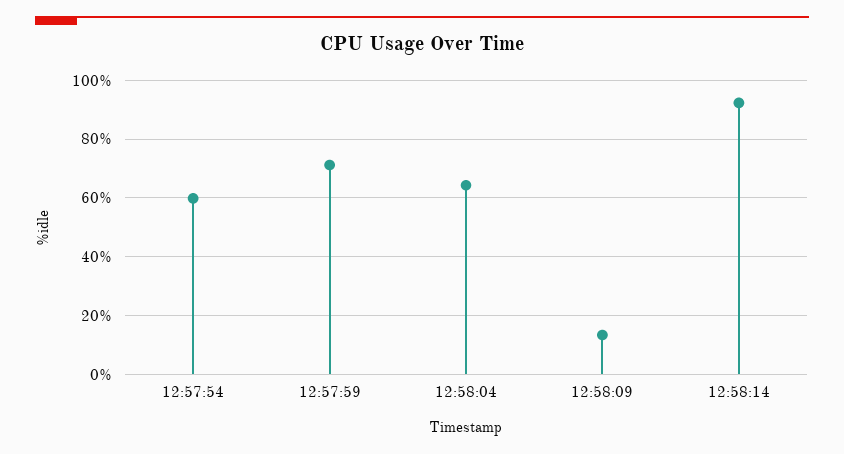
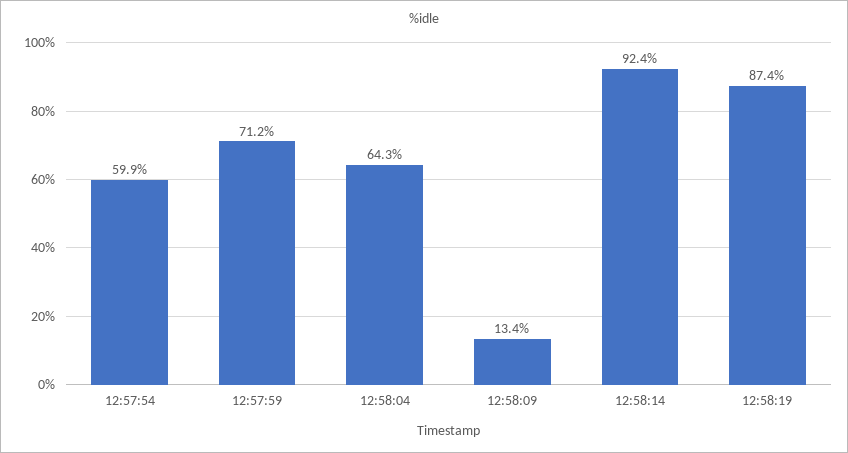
12:58:19: none -> 87.4

